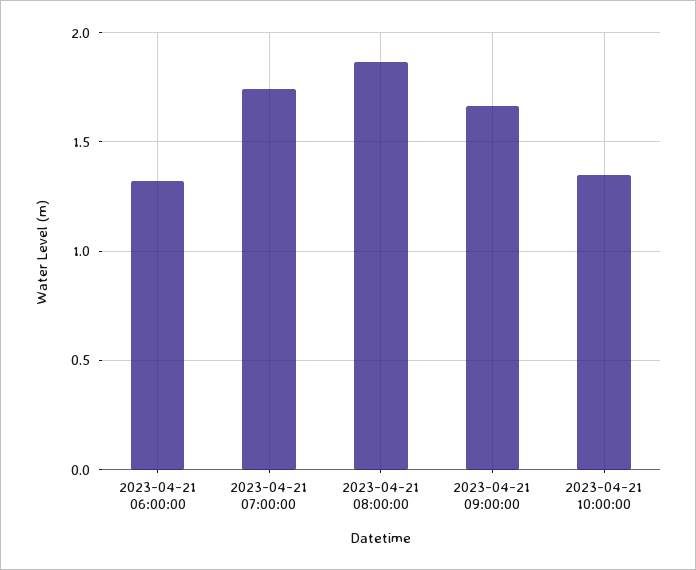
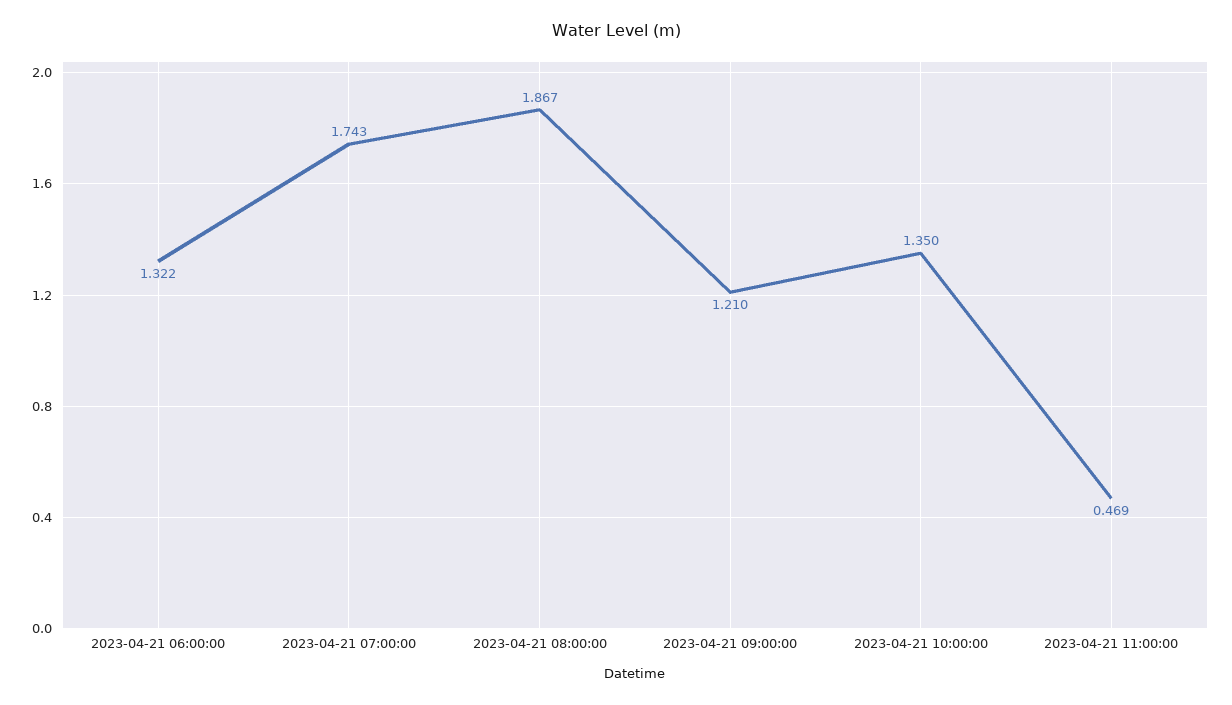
2023-04-21 09:00:00: 1.65 -> 1.21
2023-04-21 11:00:00: none -> 0.469

